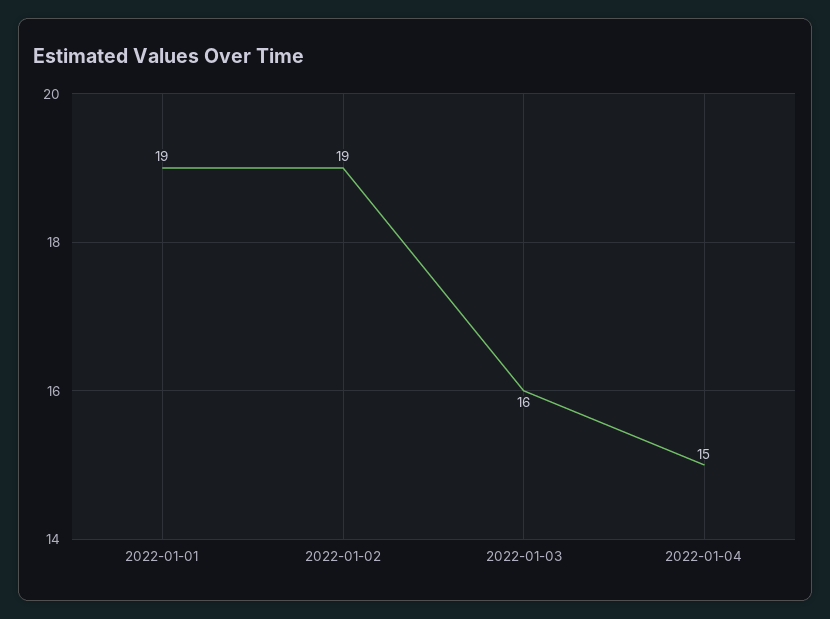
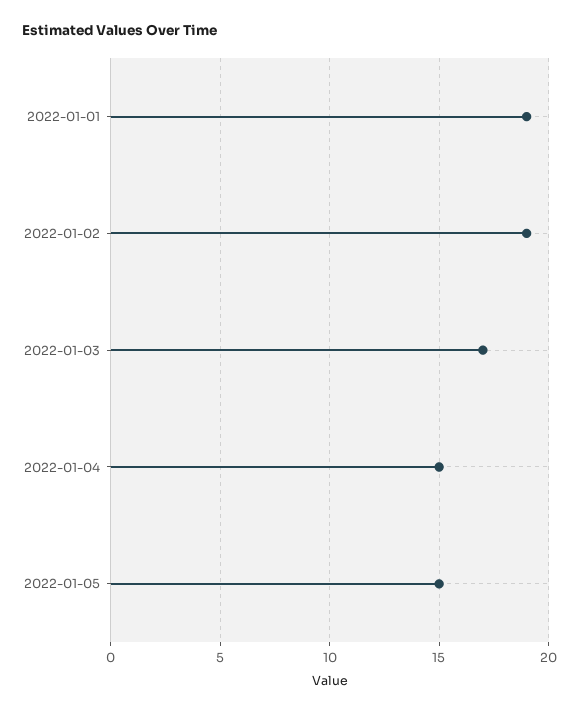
2022-01-03: 16 -> 17
2022-01-05: none -> 15

